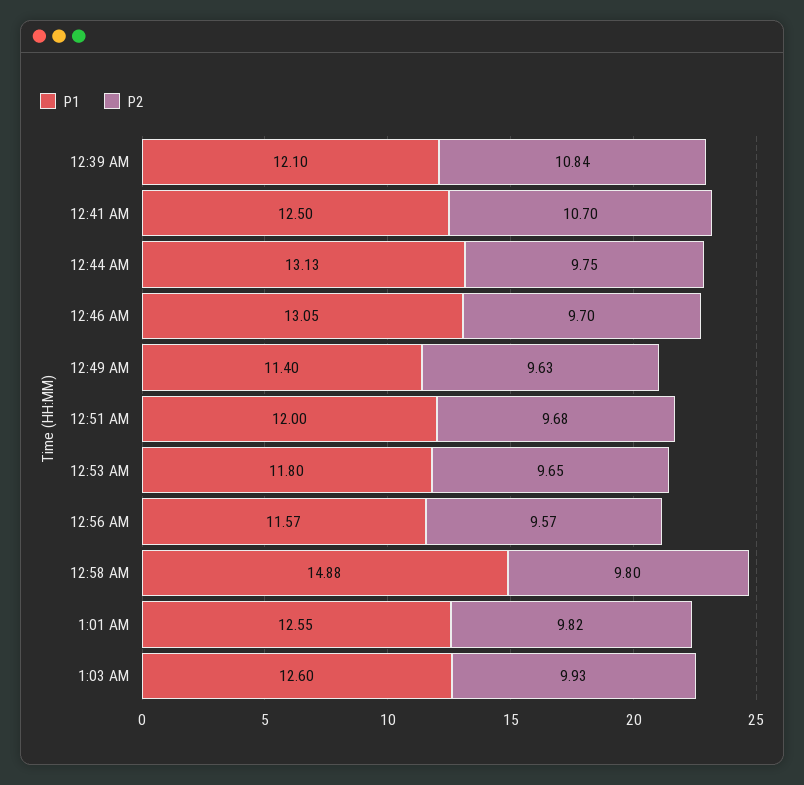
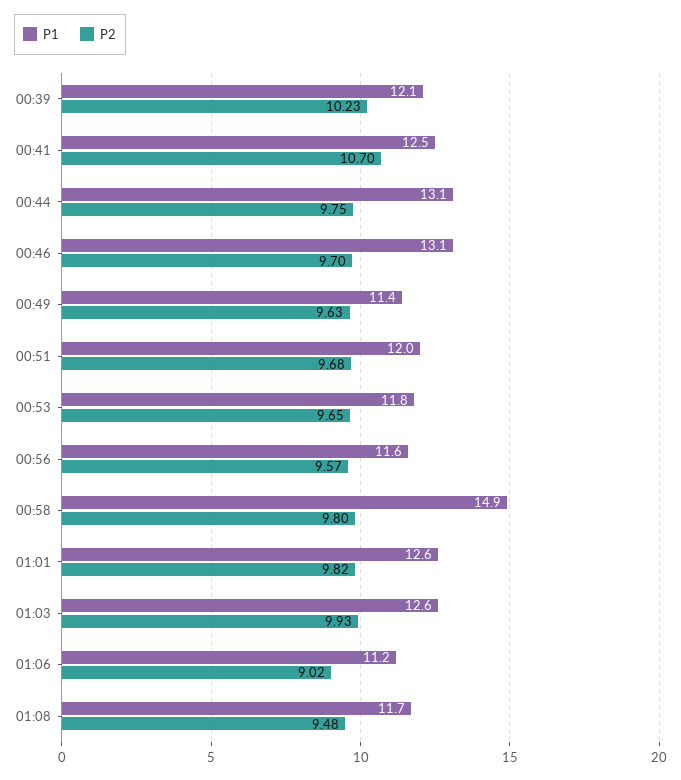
P2, 12:39 AM: 10.84 -> 10.23
P1, 01:06: none -> 11.2
P2, 01:06: none -> 9.02
P1, 01:08: none -> 11.7
P2, 01:08: none -> 9.48

